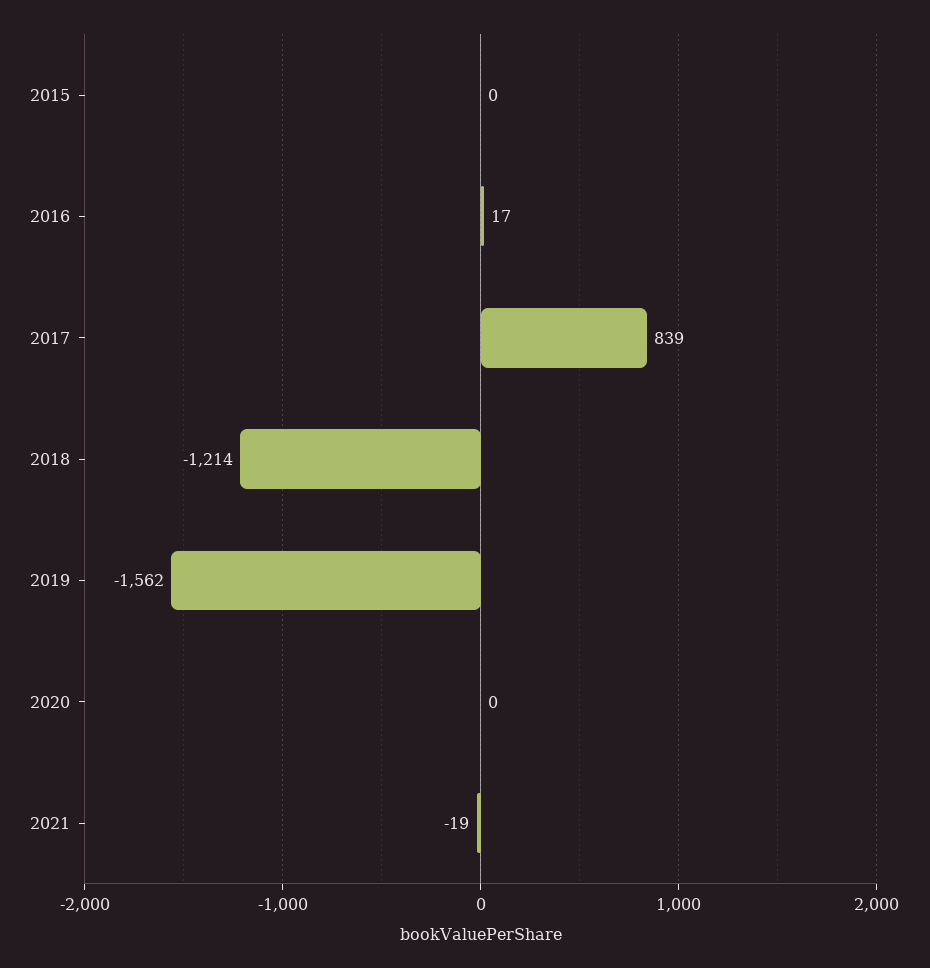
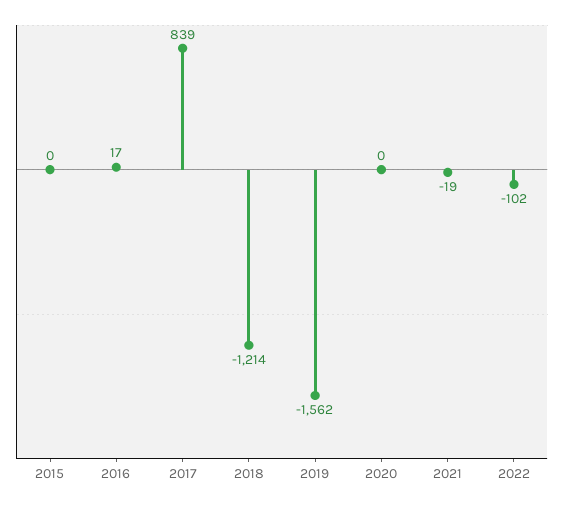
2022: none -> -102

